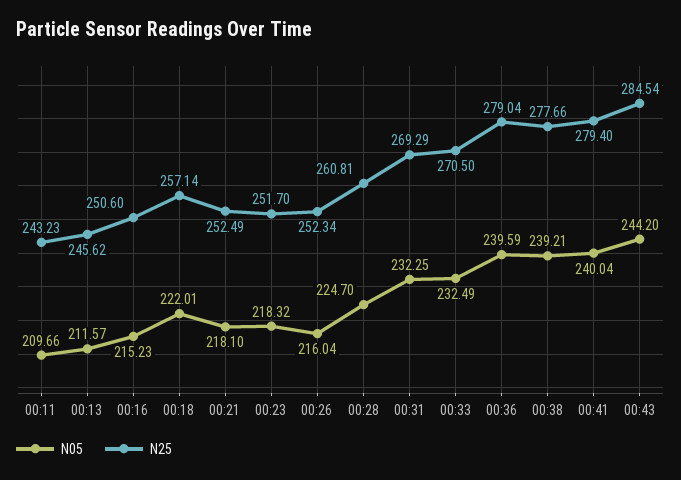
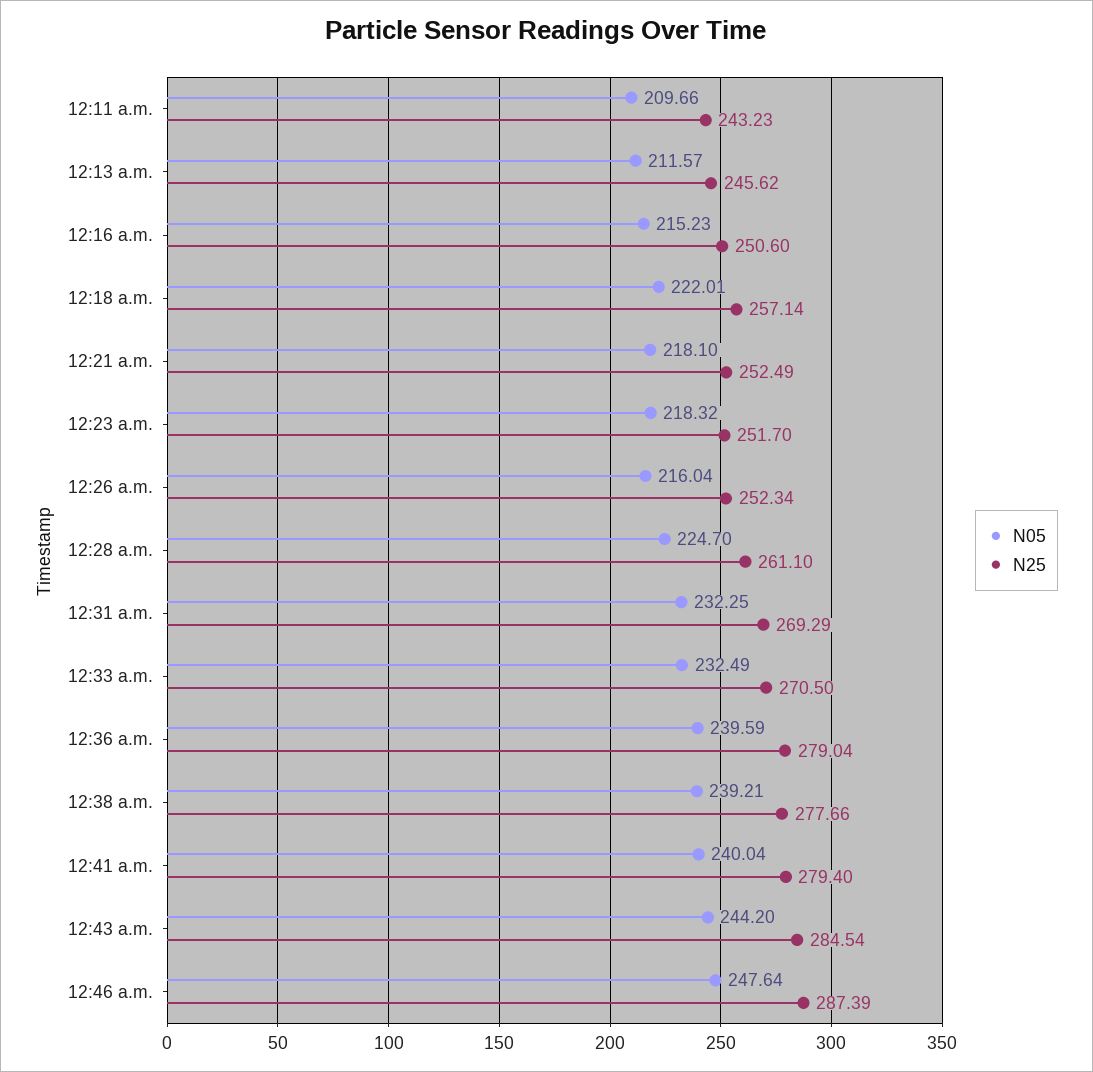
N25, 00:28: 260.81 -> 261.1
N05, 12:46 a.m.: none -> 247.64
N25, 12:46 a.m.: none -> 287.39

